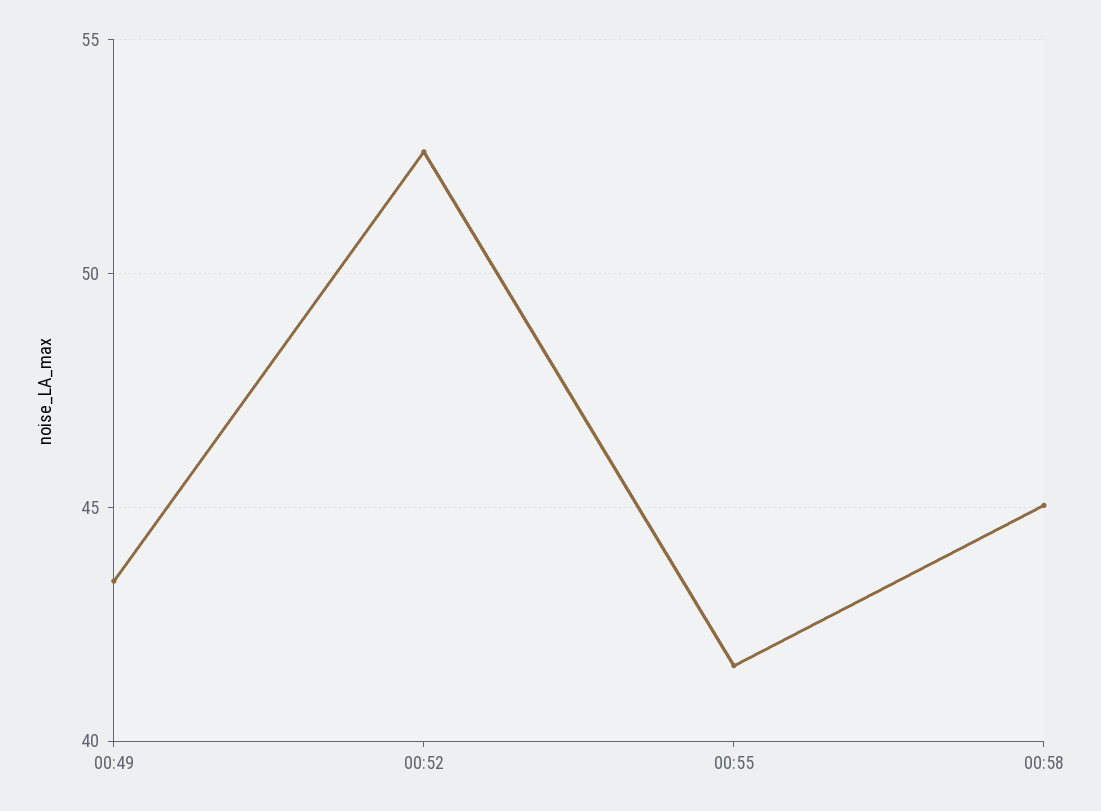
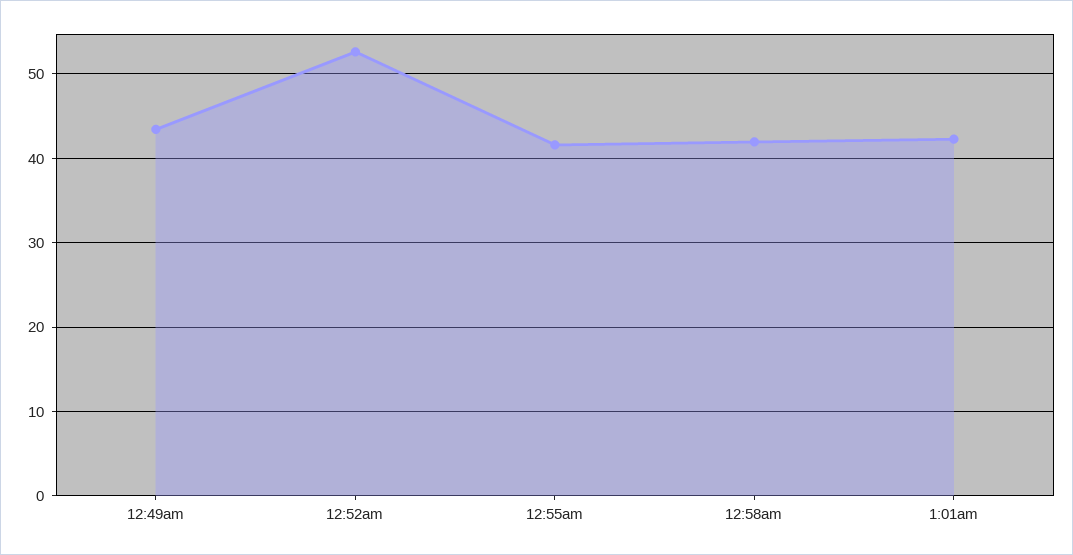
00:58: 45 -> 42
1:01am: none -> 42

